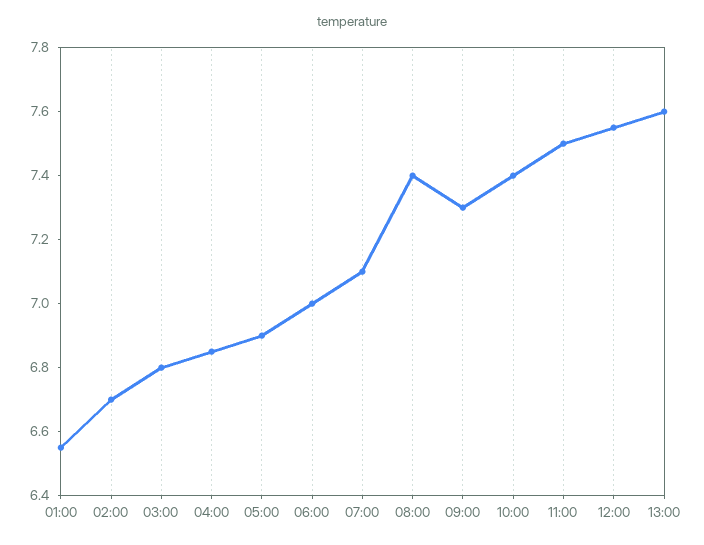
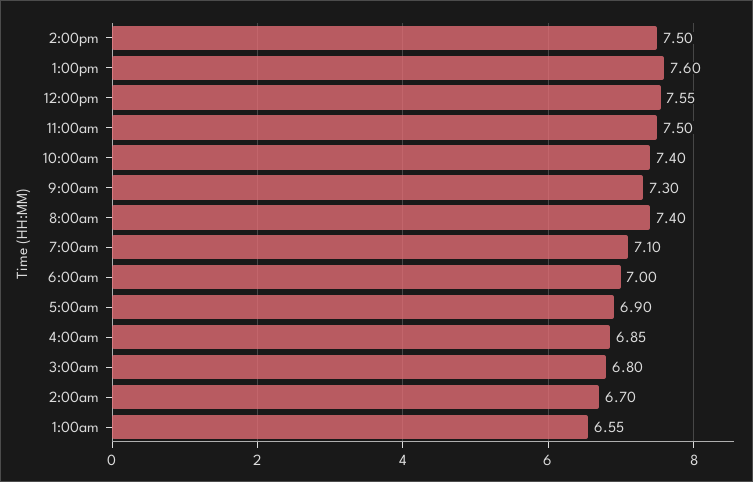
2:00pm: none -> 7.5

